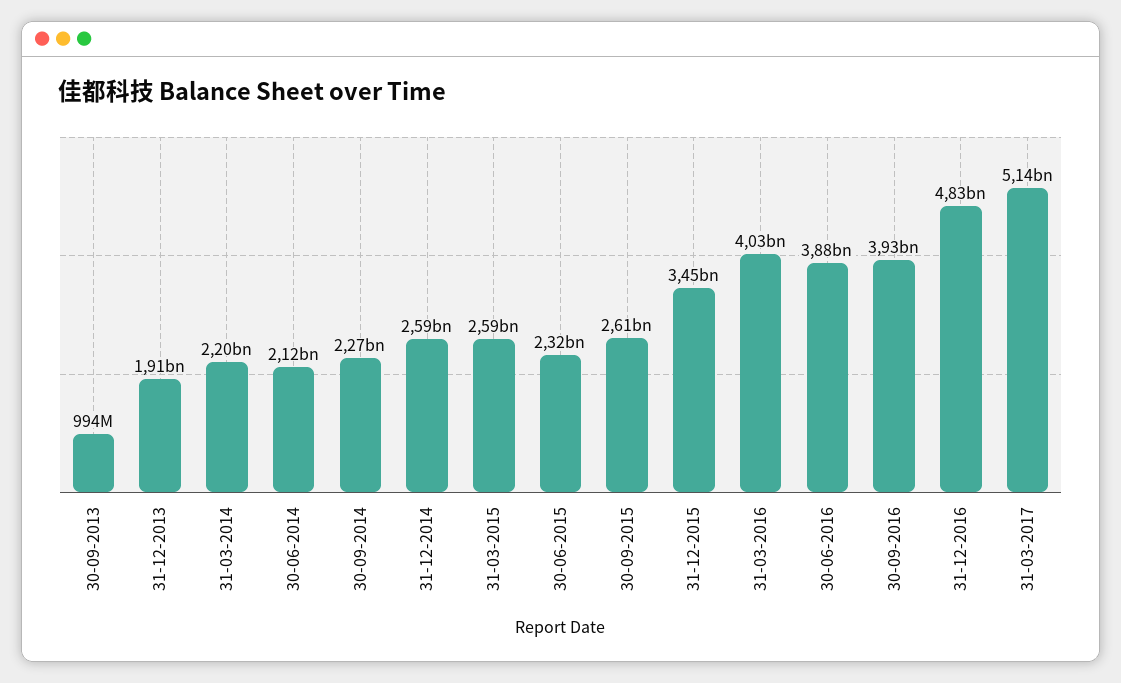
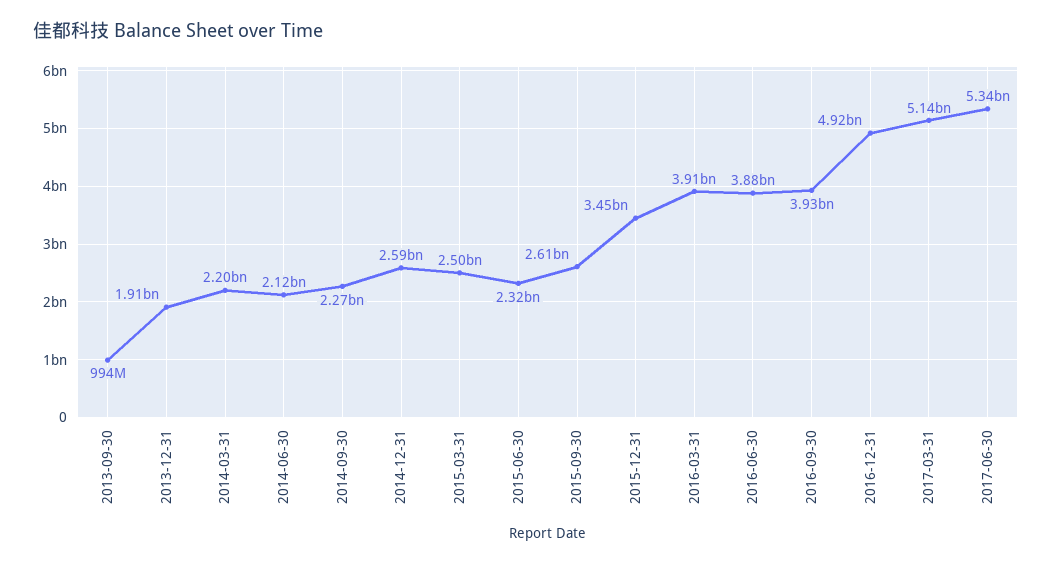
31-03-2015: 2590000000 -> 2500000000
31-03-2016: 4030000000 -> 3910000000
31-12-2016: 4830000000 -> 4920000000
2017-06-30: none -> 5340000000

